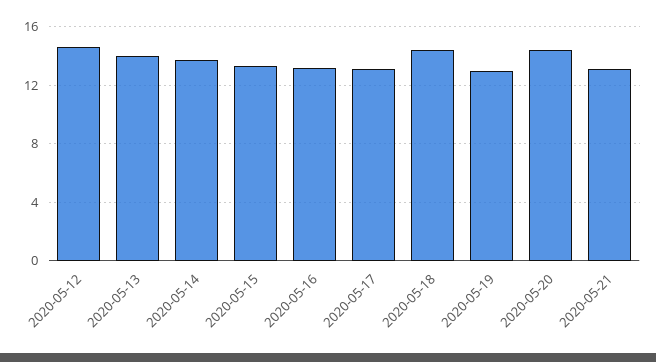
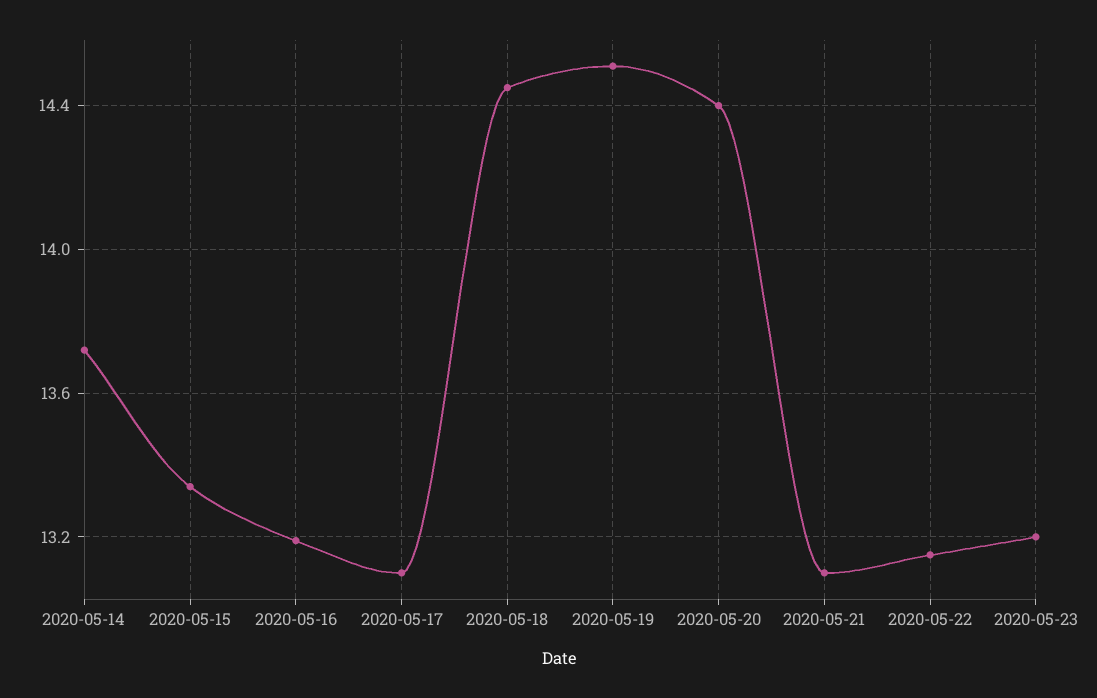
2020-05-12: 14.5 -> none
2020-05-13: 14 -> none
2020-05-19: 13 -> 14.5
2020-05-22: none -> 13.15
2020-05-23: none -> 13.2

